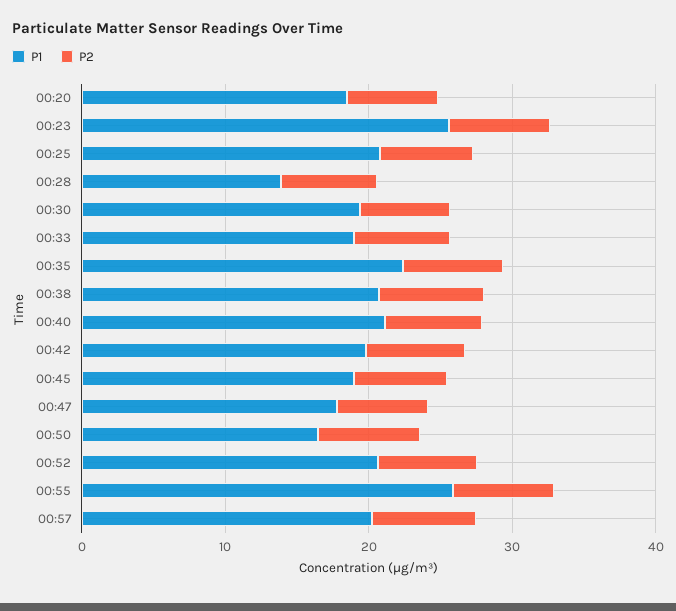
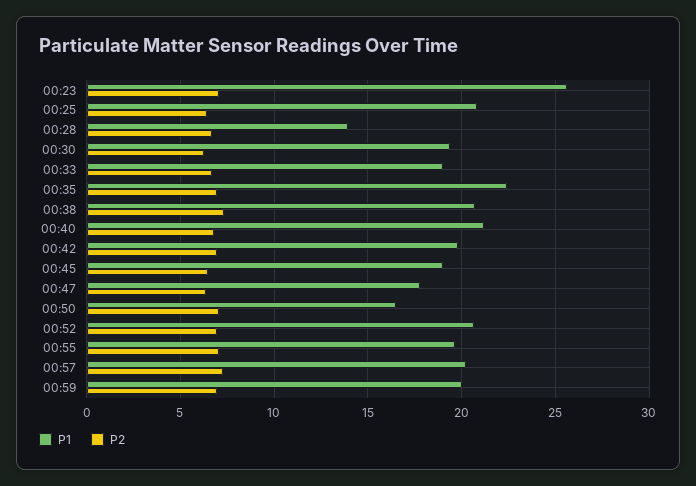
P1, 00:20: 18 -> none
P2, 00:20: 6 -> none
P1, 00:55: 26 -> 19.5
P1, 00:59: none -> 20
P2, 00:59: none -> 7

